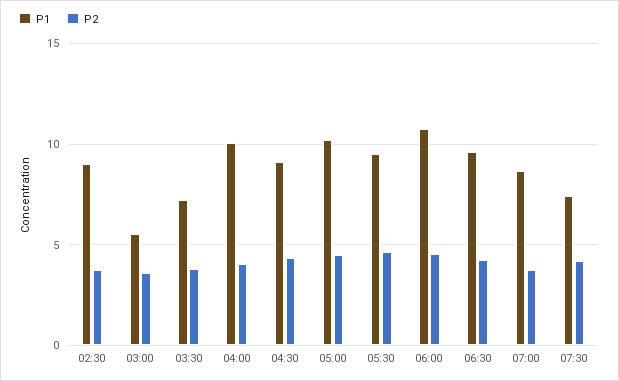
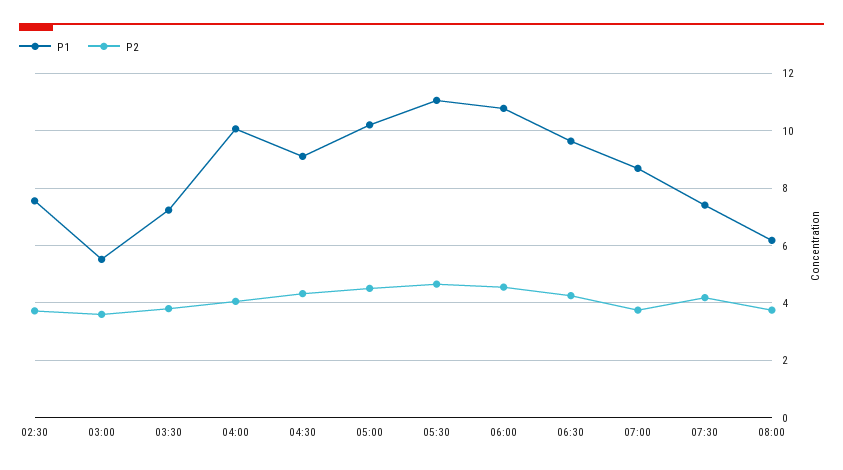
P1, 02:30: 9 -> 7.5
P1, 05:30: 9.5 -> 11
P1, 08:00: none -> 6.25
P2, 08:00: none -> 3.75

